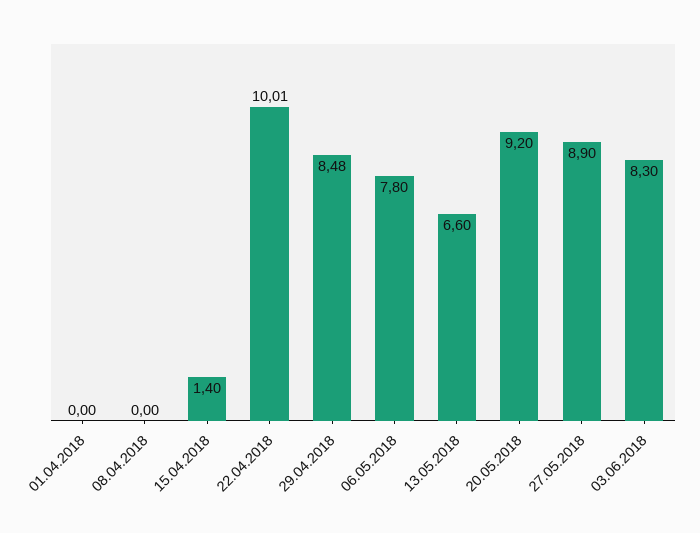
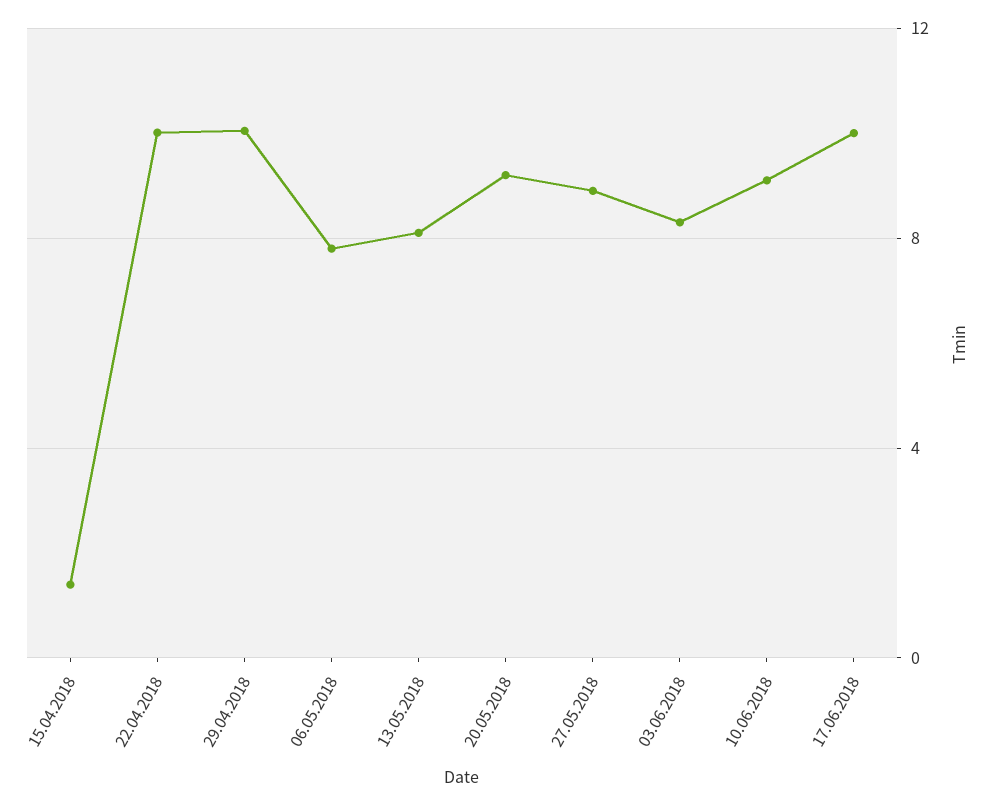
01.04.2018: 0 -> none
08.04.2018: 0 -> none
29.04.2018: 8.48 -> 10
13.05.2018: 6.6 -> 8
10.06.2018: none -> 9
17.06.2018: none -> 10

